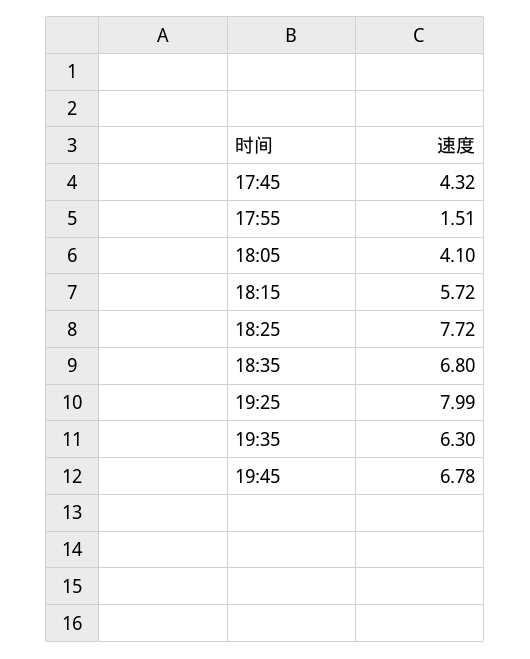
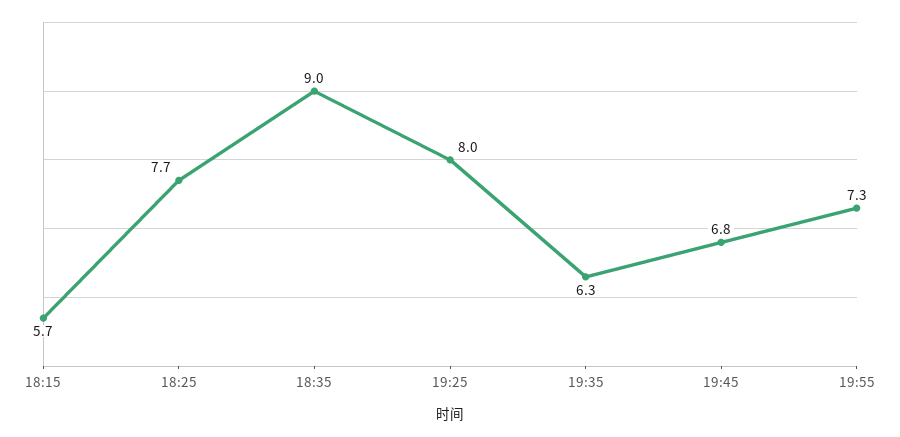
17:45: 4.32 -> none
17:55: 1.51 -> none
18:05: 4.1 -> none
18:35: 6.8 -> 9
19:55: none -> 7.3

